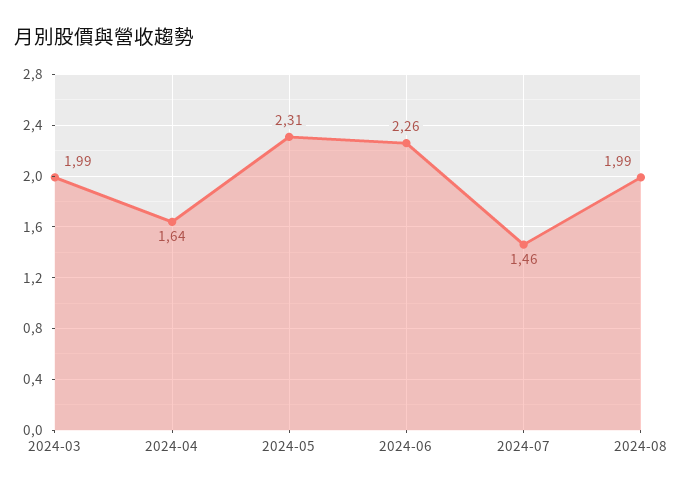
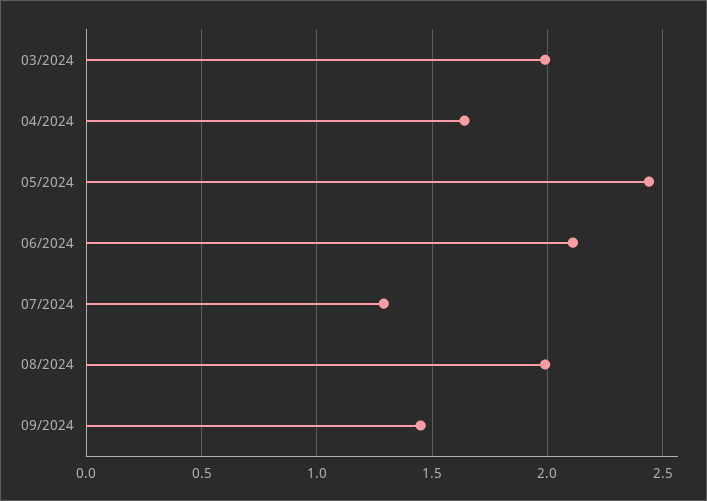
2024-05: 2.31 -> 2.45
2024-06: 2.26 -> 2.1
2024-07: 1.46 -> 1.3
09/2024: none -> 1.45

